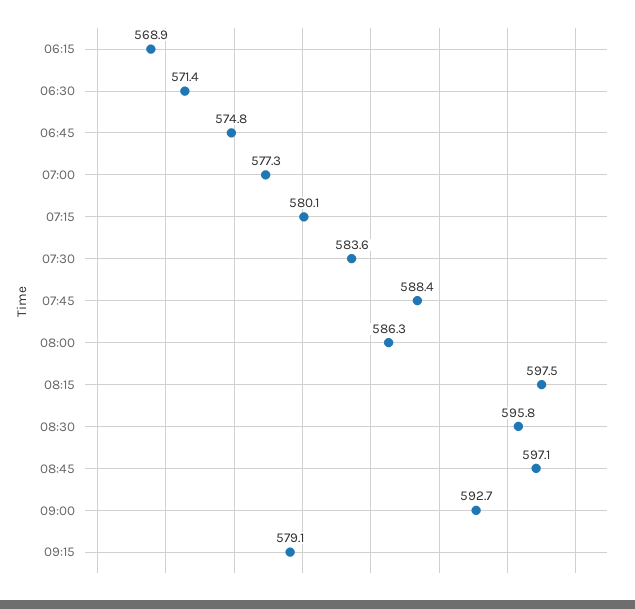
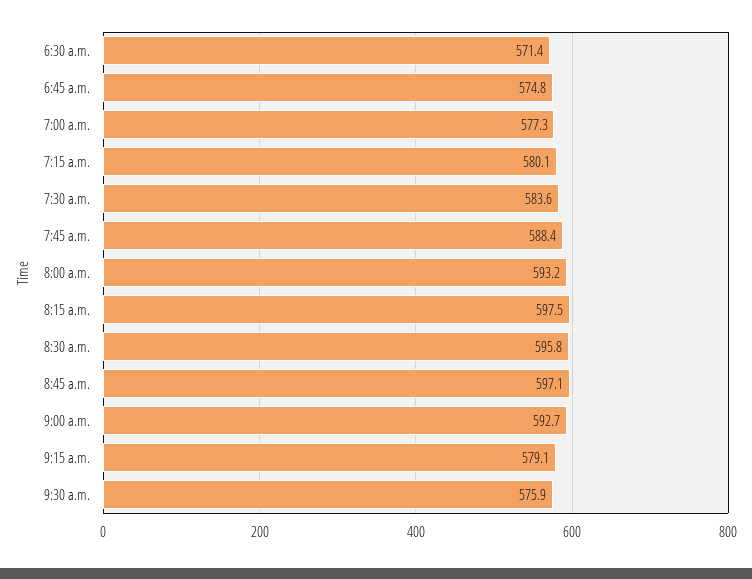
06:15: 568.9 -> none
08:00: 586.3 -> 593.2
9:30 a.m.: none -> 575.9

